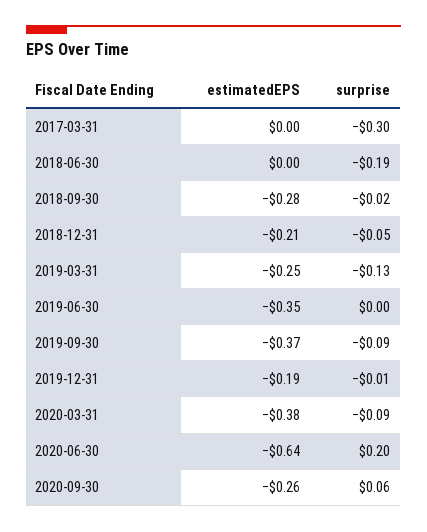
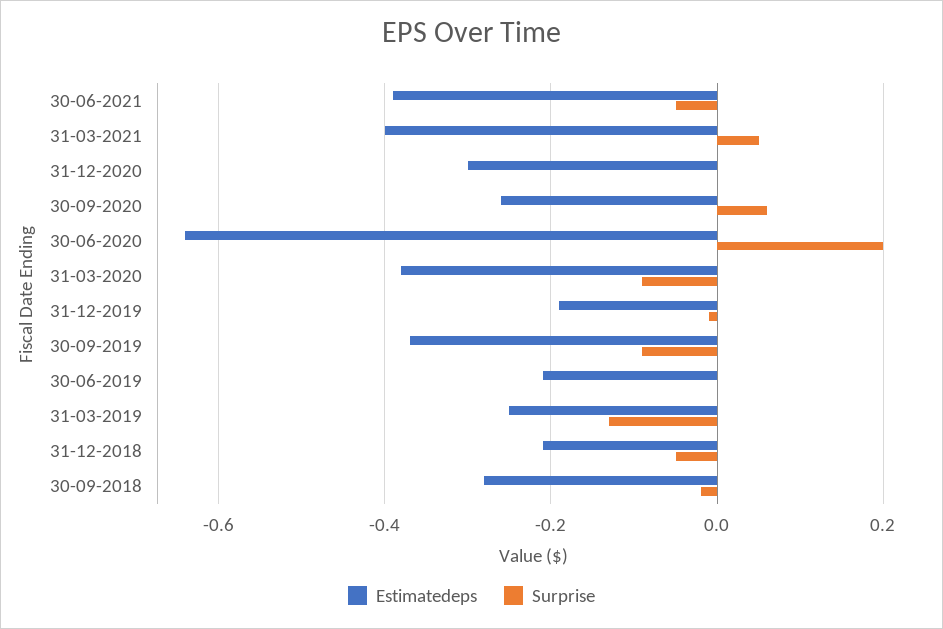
estimatedEPS, 2017-03-31: 0 -> none
surprise, 2017-03-31: -0.3 -> none
estimatedEPS, 2018-06-30: 0 -> none
surprise, 2018-06-30: -0.19 -> none
estimatedEPS, 2019-06-30: -0.35 -> -0.2
estimatedEPS, 30-06-2021: none -> -0.4
surprise, 30-06-2021: none -> -0.05
estimatedEPS, 31-03-2021: none -> -0.4
surprise, 31-03-2021: none -> 0.05
estimatedEPS, 31-12-2020: none -> -0.3
surprise, 31-12-2020: none -> 0

